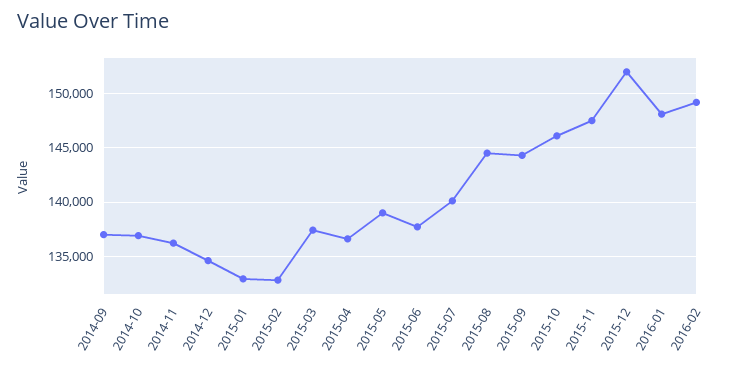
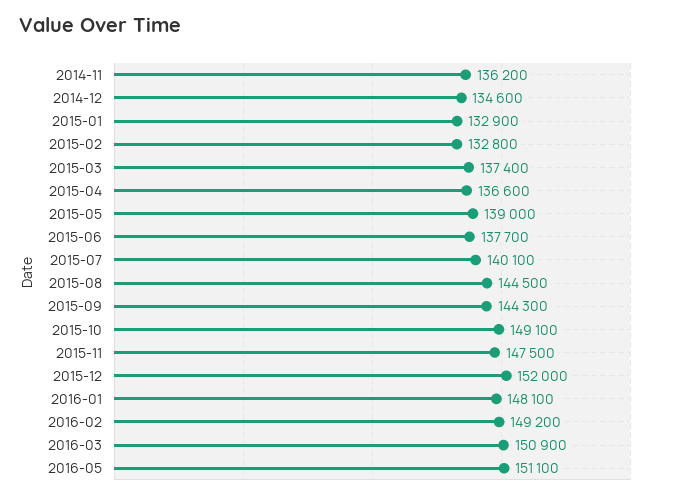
2014-09: 137000 -> none
2014-10: 137000 -> none
2015-10: 146000 -> 149100
2016-03: none -> 150900
2016-05: none -> 151100

